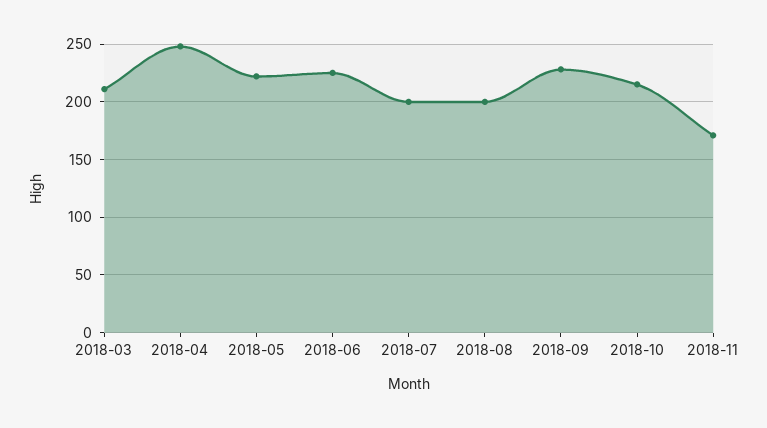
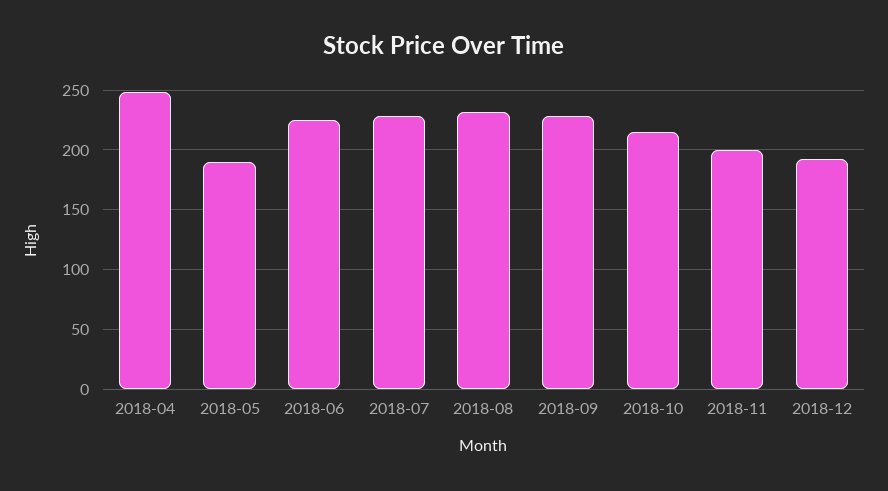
2018-03: 210 -> none
2018-05: 220 -> 190
2018-07: 200 -> 230
2018-08: 200 -> 230
2018-11: 170 -> 200
2018-12: none -> 190

